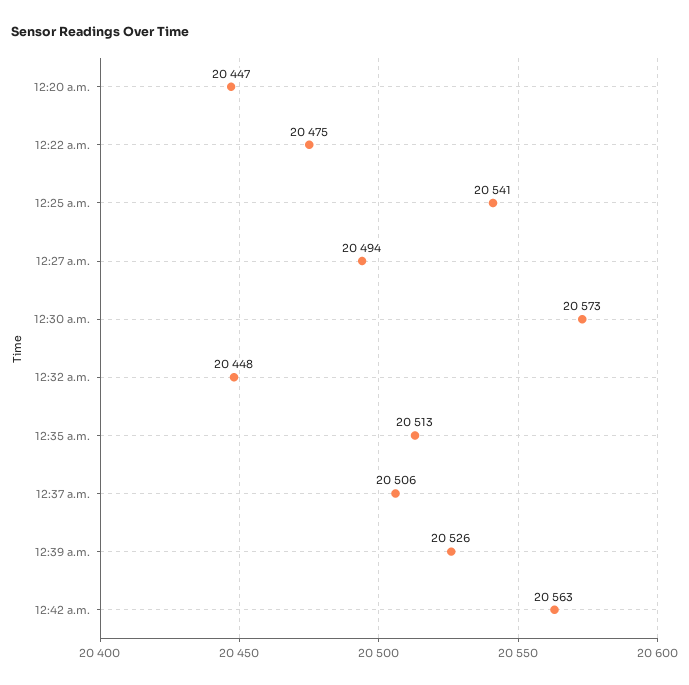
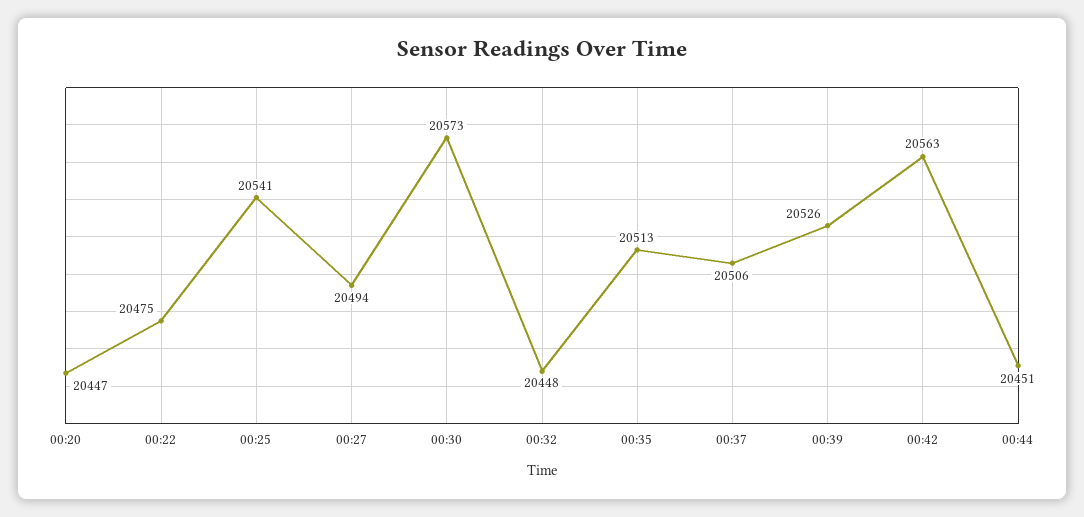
00:44: none -> 20451

